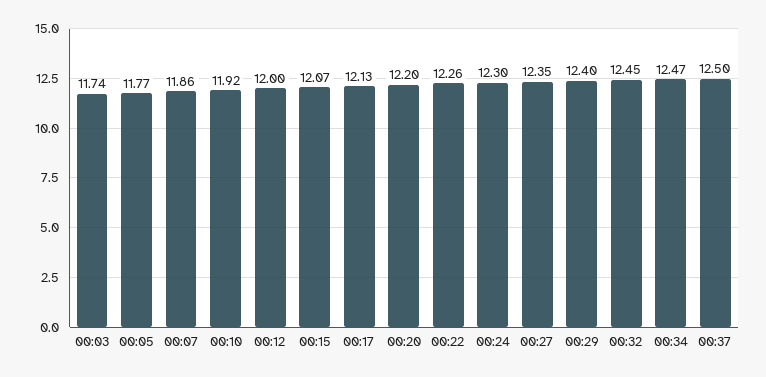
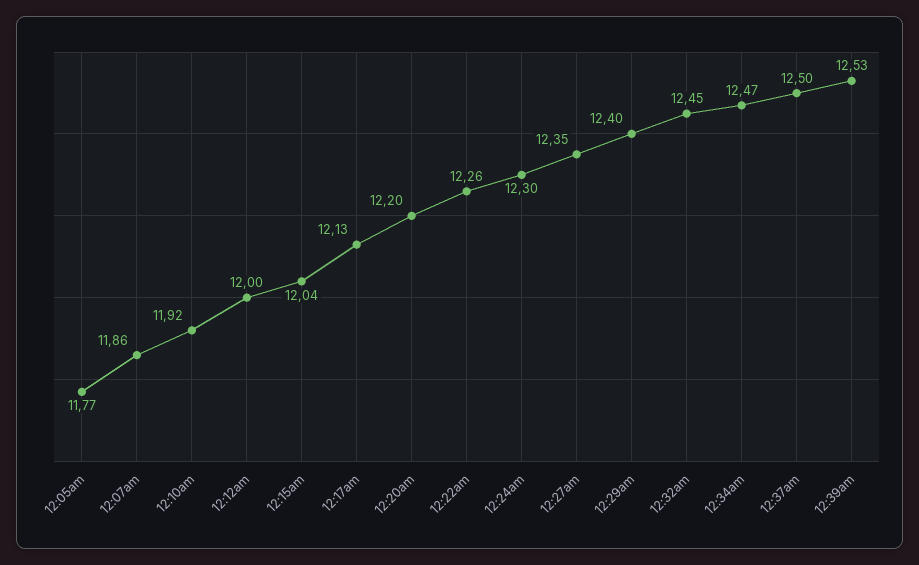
00:03: 11.74 -> none
00:15: 12.07 -> 12.04
12:39am: none -> 12.53

